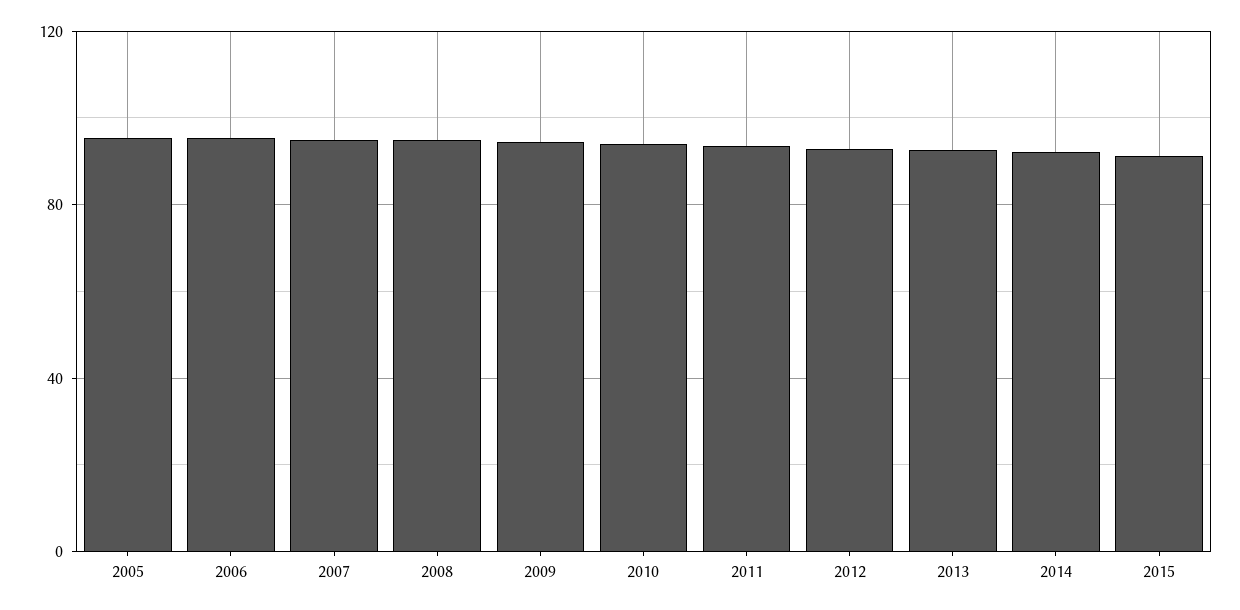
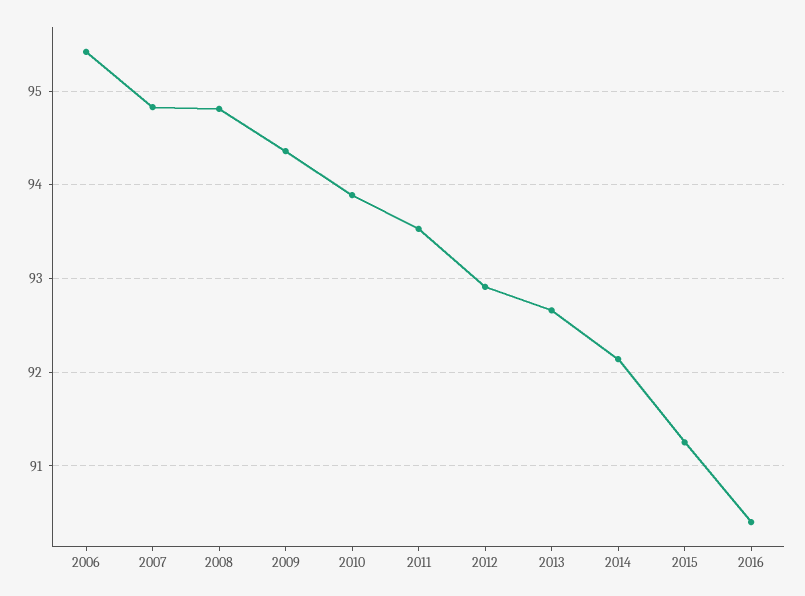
2005: 95 -> none
2016: none -> 90.4

